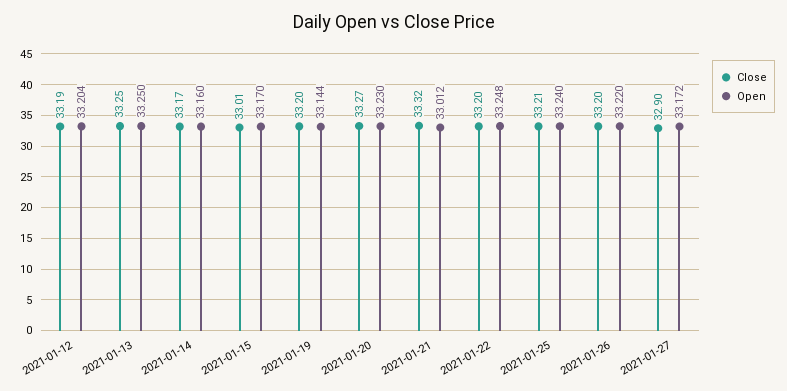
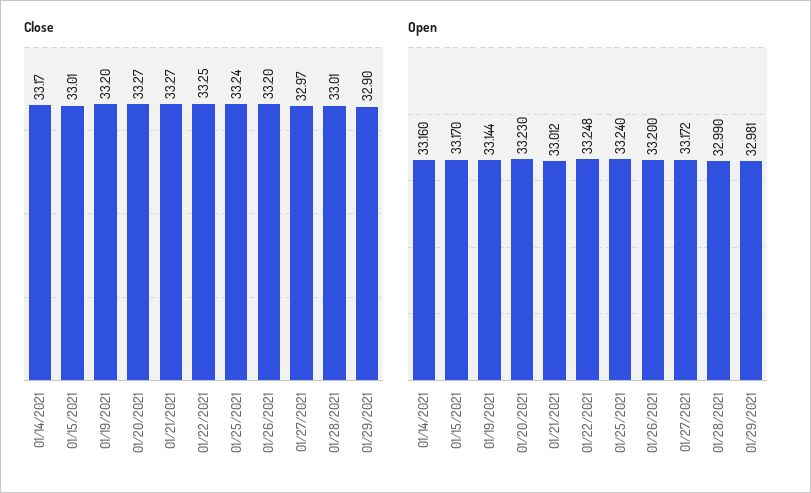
Close, 2021-01-12: 33.19 -> none
Open, 2021-01-12: 33.204 -> none
Close, 2021-01-13: 33.25 -> none
Open, 2021-01-13: 33.25 -> none
Close, 2021-01-21: 33.32 -> 33.27
Close, 2021-01-22: 33.2 -> 33.25
Close, 2021-01-25: 33.21 -> 33.24
Open, 2021-01-26: 33.22 -> 33.2
Close, 2021-01-27: 32.9 -> 32.97
Close, 01/28/2021: none -> 33.01
Close, 01/29/2021: none -> 32.9
Open, 01/28/2021: none -> 32.99
Open, 01/29/2021: none -> 32.981

